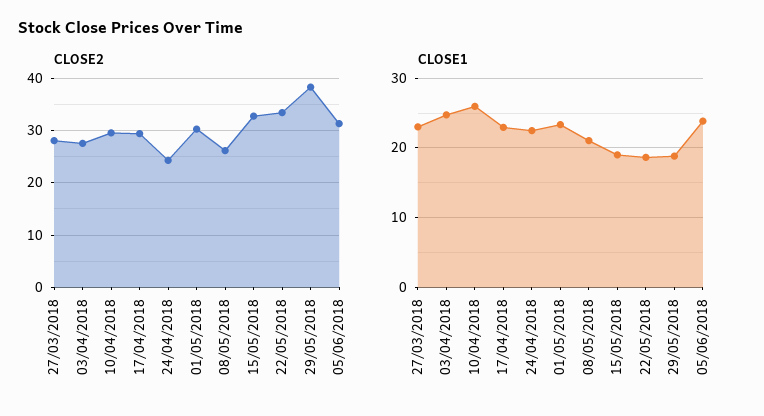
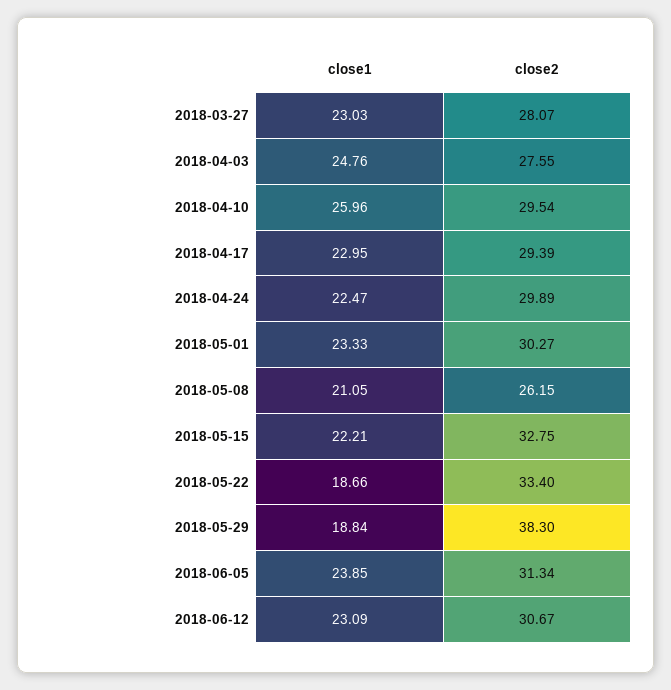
CLOSE2, 24/04/2018: 24 -> 29.89
CLOSE1, 15/05/2018: 19 -> 22.21
CLOSE1, 2018-06-12: none -> 23.09
CLOSE2, 2018-06-12: none -> 30.67

